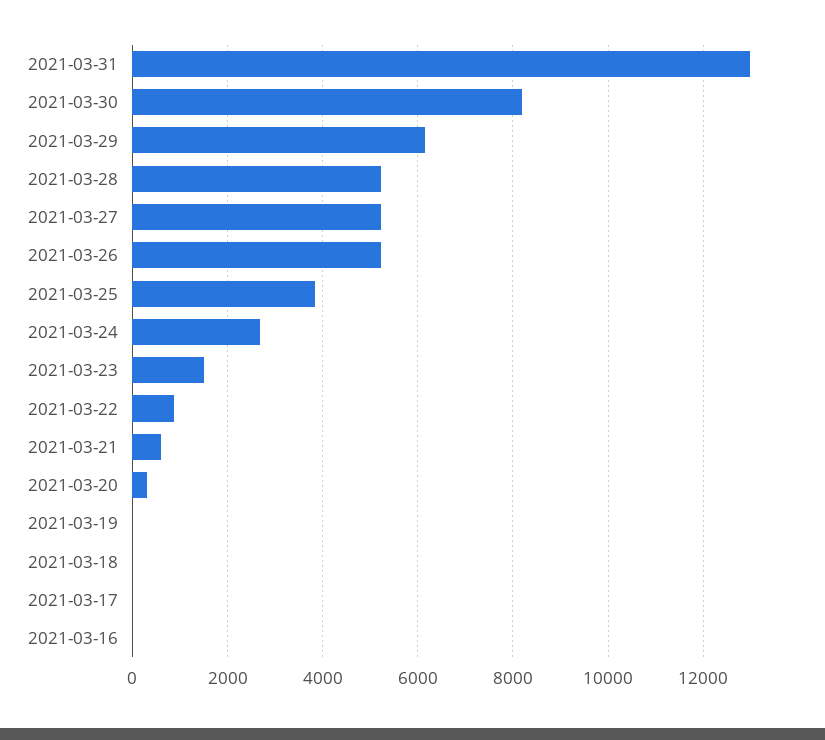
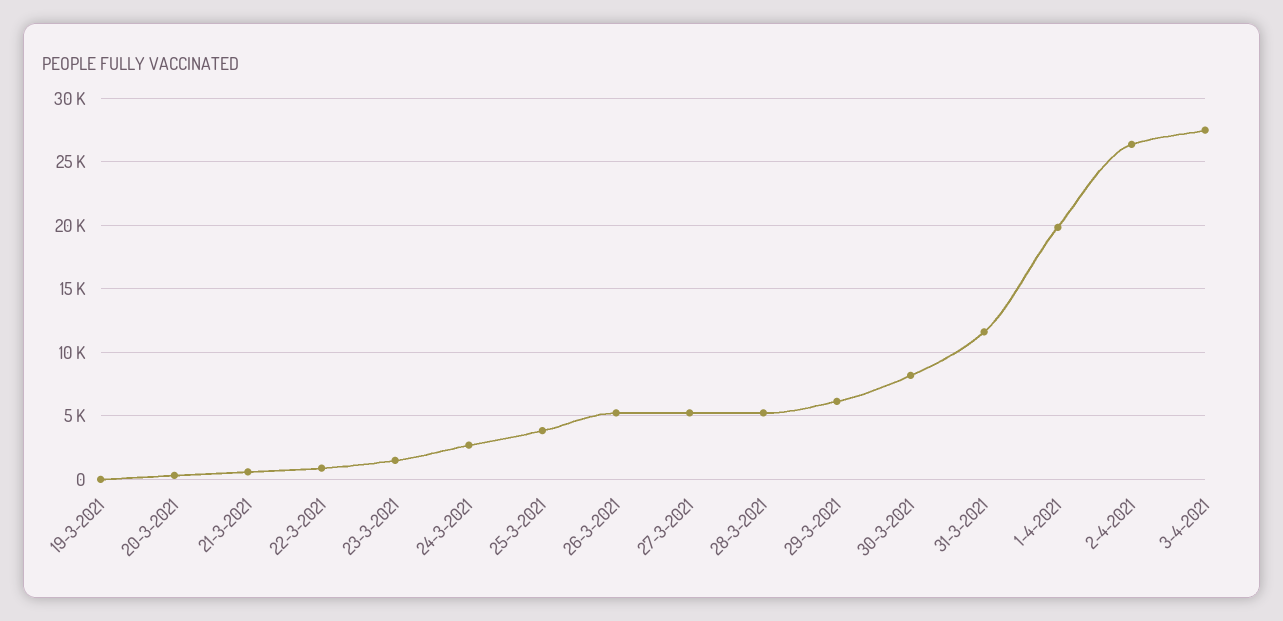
2021-03-31: 13000 -> 11500
2021-03-18: 0 -> none
2021-03-17: 0 -> none
2021-03-16: 0 -> none
1-4-2021: none -> 20000
2-4-2021: none -> 26500
3-4-2021: none -> 27500

